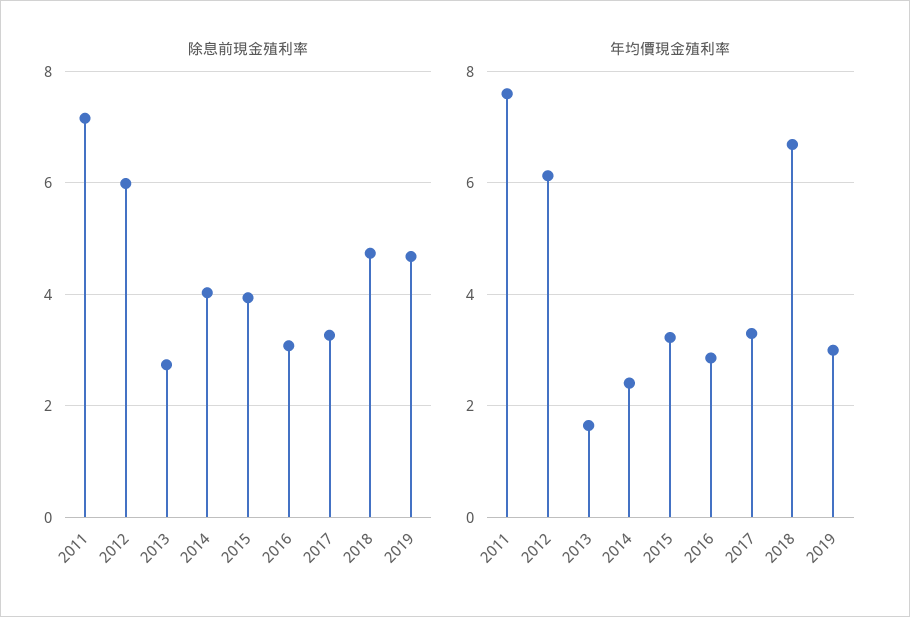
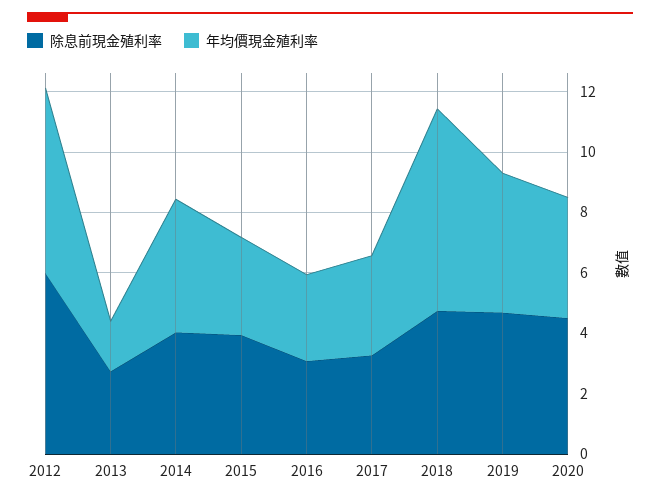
除息前現金殖利率, 2011: 7.2 -> none
年均價現金殖利率, 2011: 7.6 -> none
年均價現金殖利率, 2014: 2.4 -> 4.5
年均價現金殖利率, 2019: 3 -> 4.5
除息前現金殖利率, 2020: none -> 4.5
年均價現金殖利率, 2020: none -> 4

